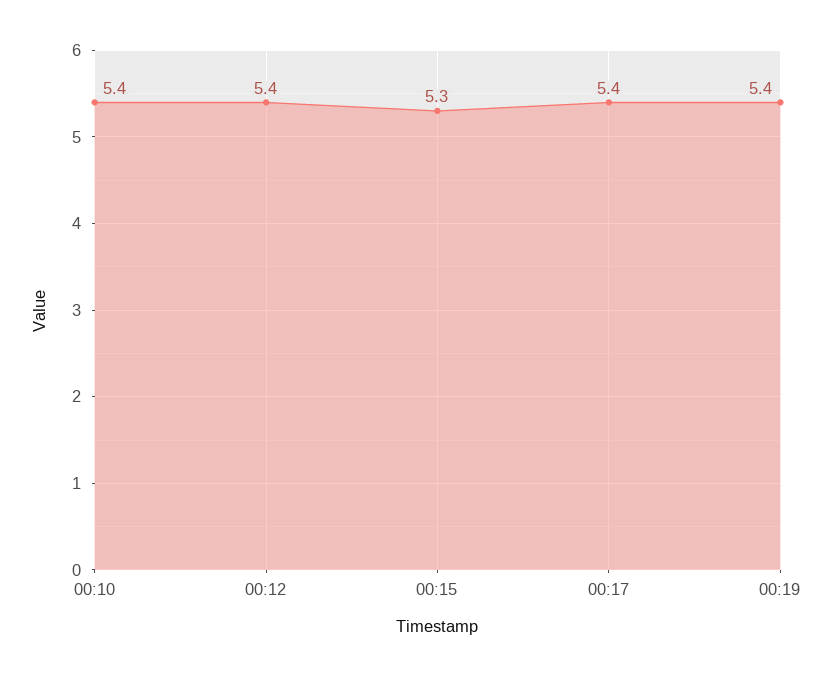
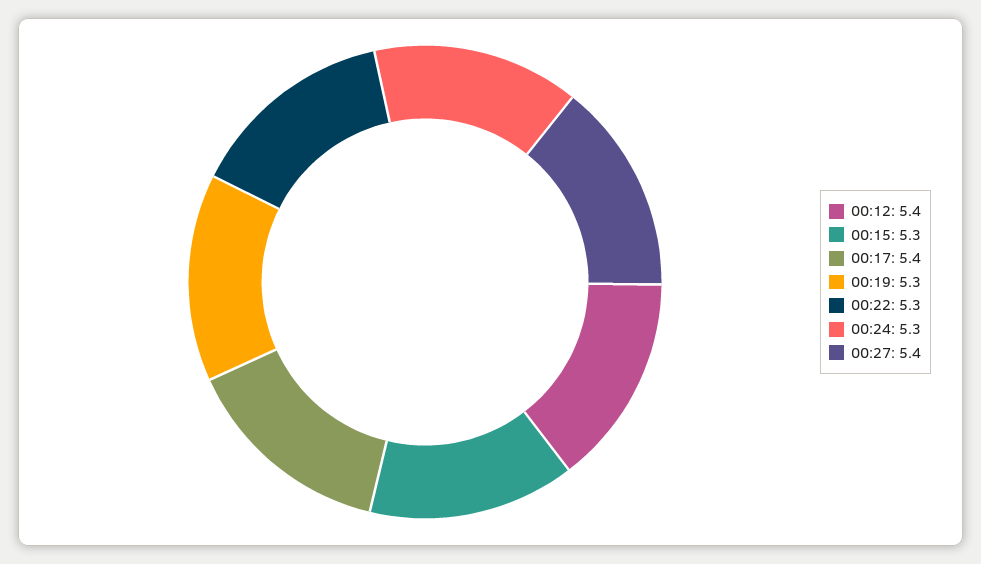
00:10: 5.4 -> none
00:19: 5.4 -> 5.3
00:22: none -> 5.3
00:24: none -> 5.3
00:27: none -> 5.4

